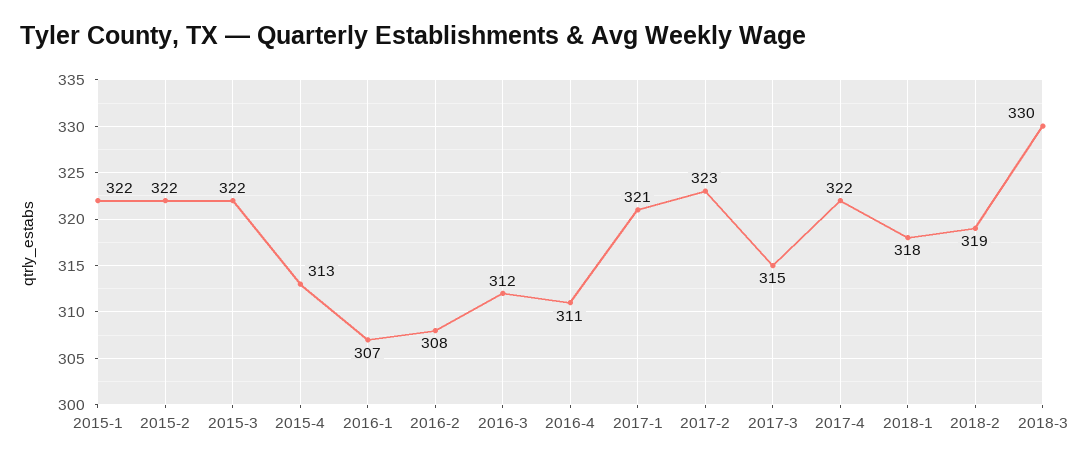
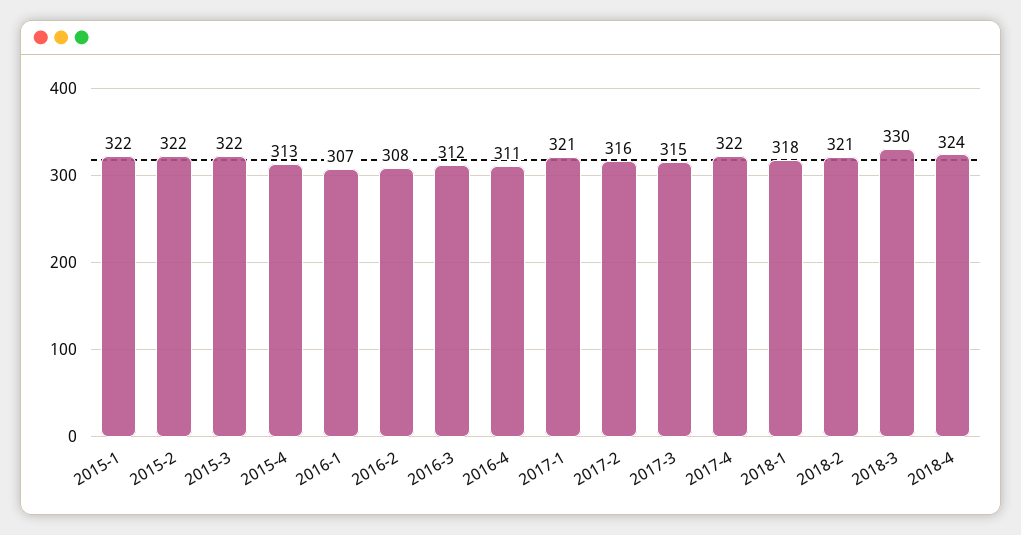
2017-2: 323 -> 316
2018-2: 319 -> 321
2018-4: none -> 324

